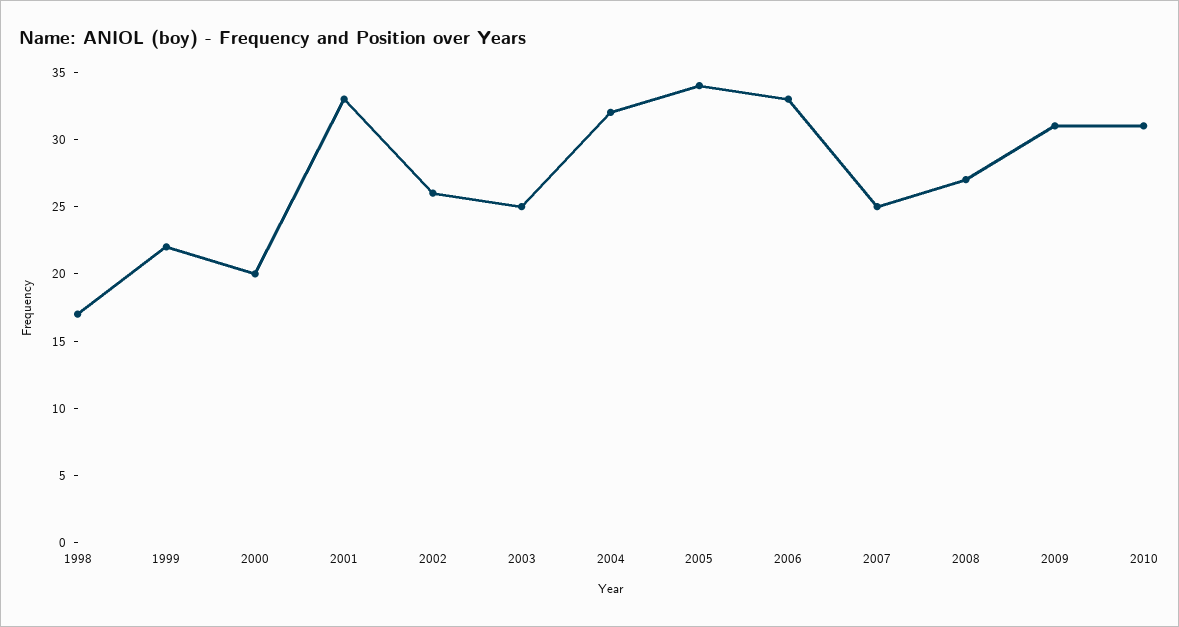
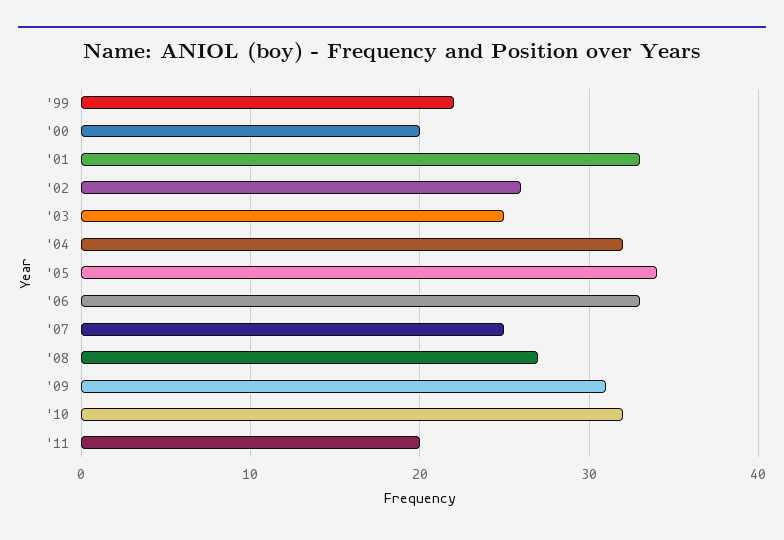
1998: 17 -> none
2010: 31 -> 32
'11: none -> 20

